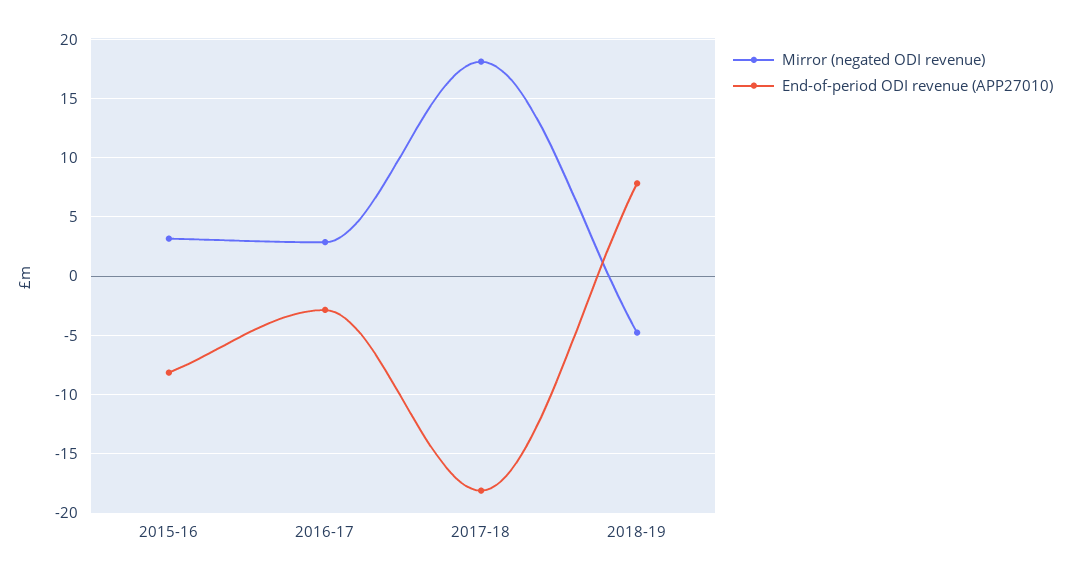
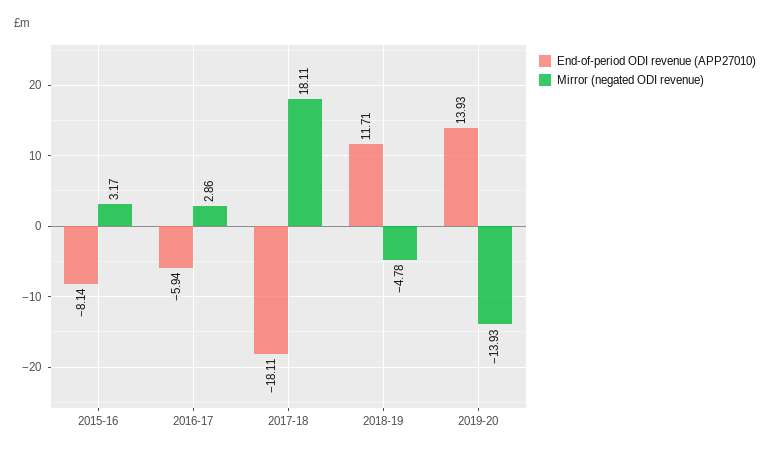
End-of-period ODI revenue (APP27010), 2016-17: -3 -> -5.94
End-of-period ODI revenue (APP27010), 2018-19: 8 -> 11.71
End-of-period ODI revenue (APP27010), 2019-20: none -> 13.93
Mirror (negated ODI revenue), 2019-20: none -> -13.93

